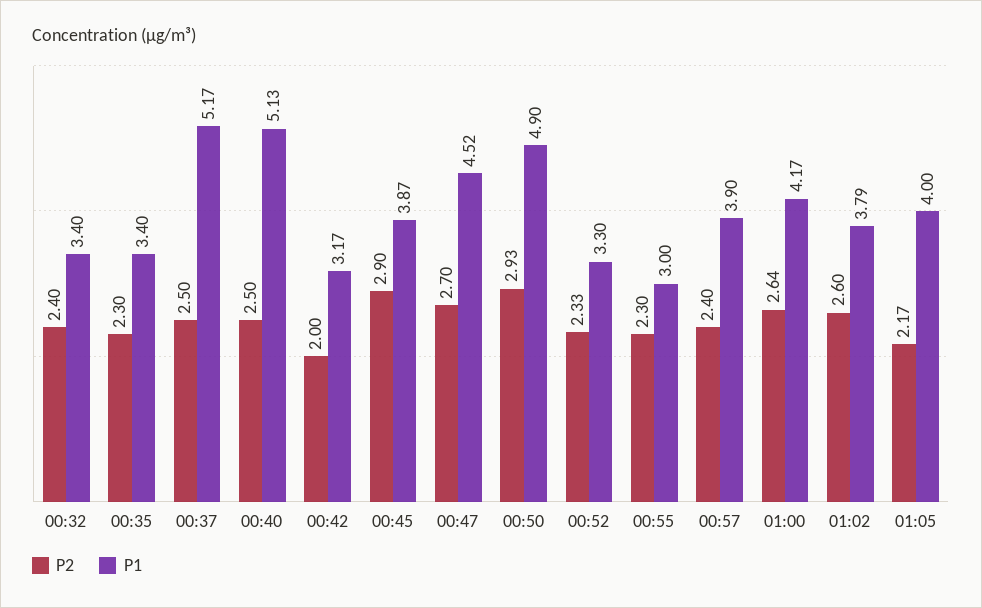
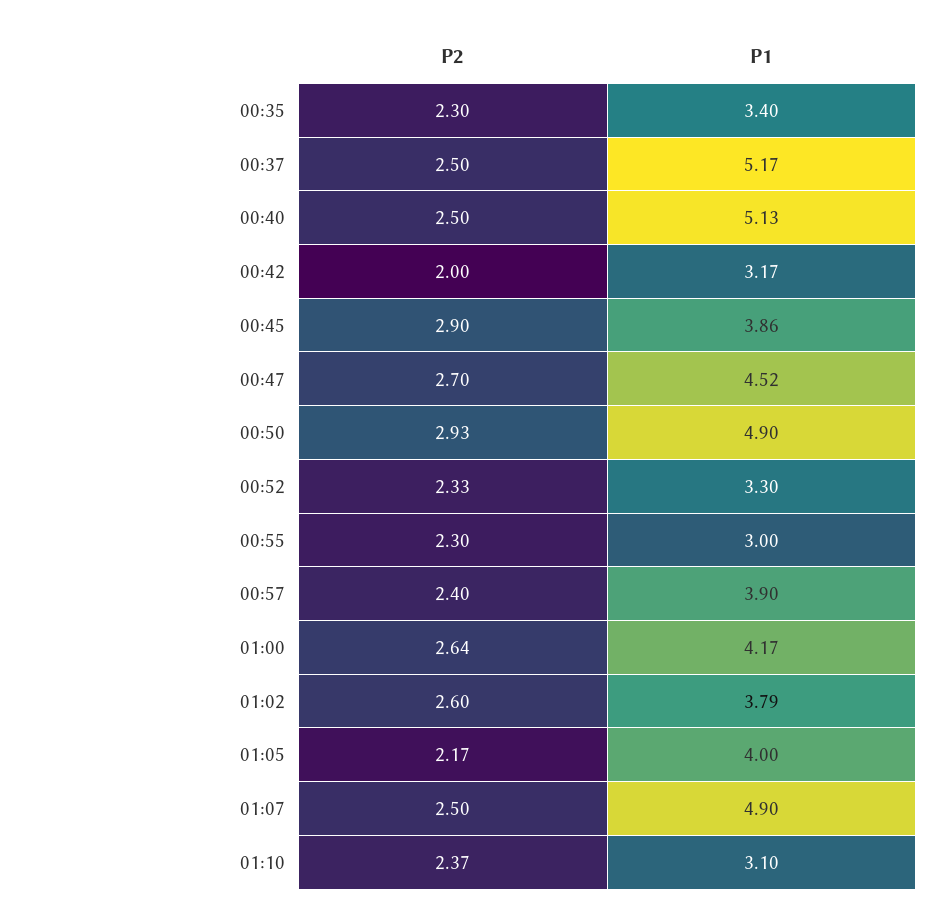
P2, 00:32: 2.4 -> none
P1, 00:32: 3.4 -> none
P1, 00:45: 3.87 -> 3.86
P2, 01:07: none -> 2.5
P1, 01:07: none -> 4.9
P2, 01:10: none -> 2.37
P1, 01:10: none -> 3.1

